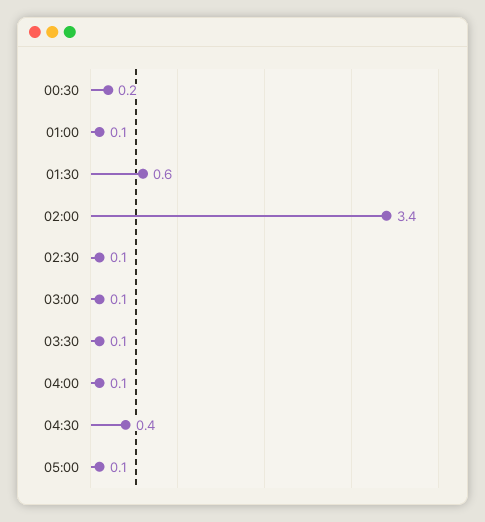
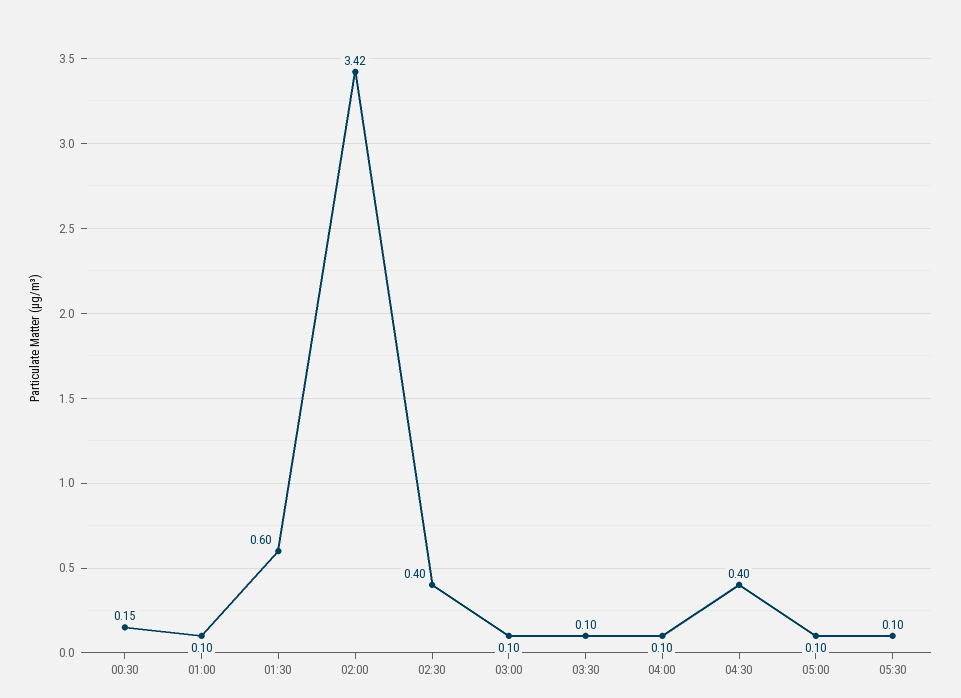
02:30: 0.1 -> 0.4
05:30: none -> 0.1

